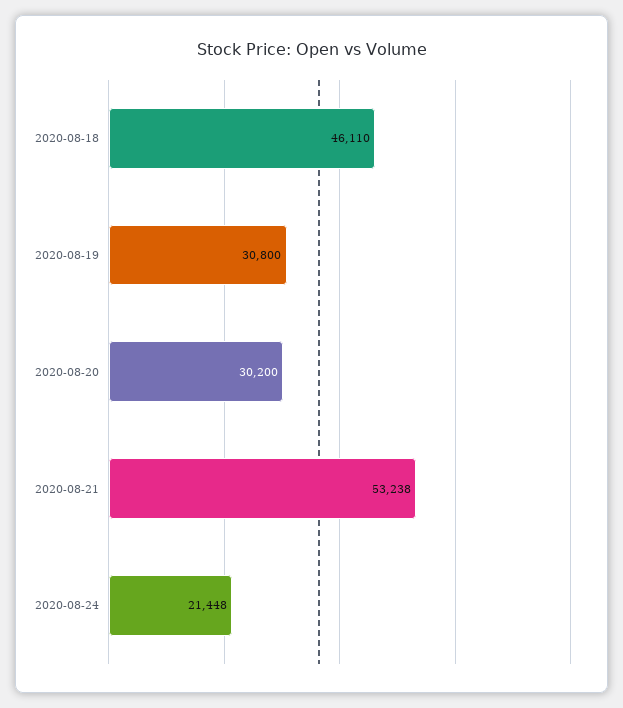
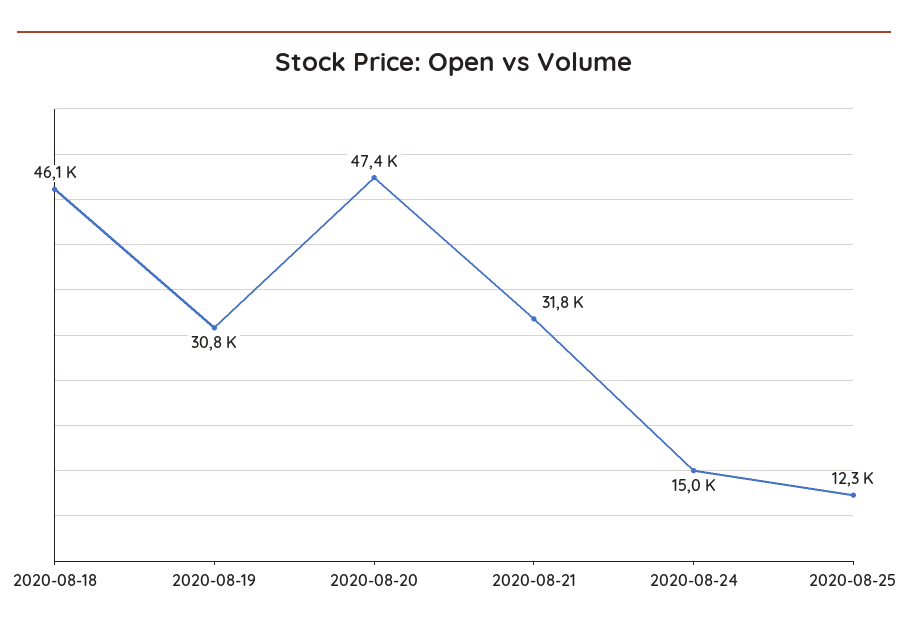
2020-08-20: 30200 -> 47400
2020-08-21: 53238 -> 31800
2020-08-24: 21448 -> 15000
2020-08-25: none -> 12300

